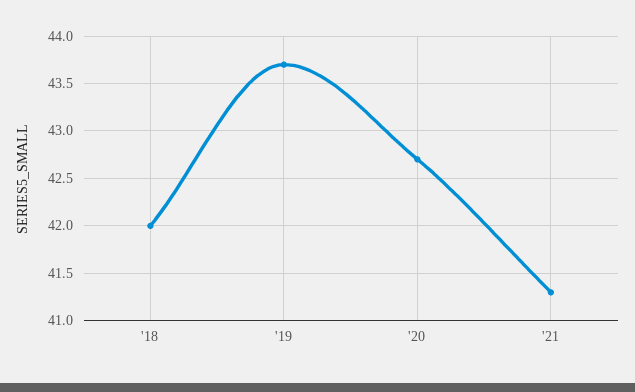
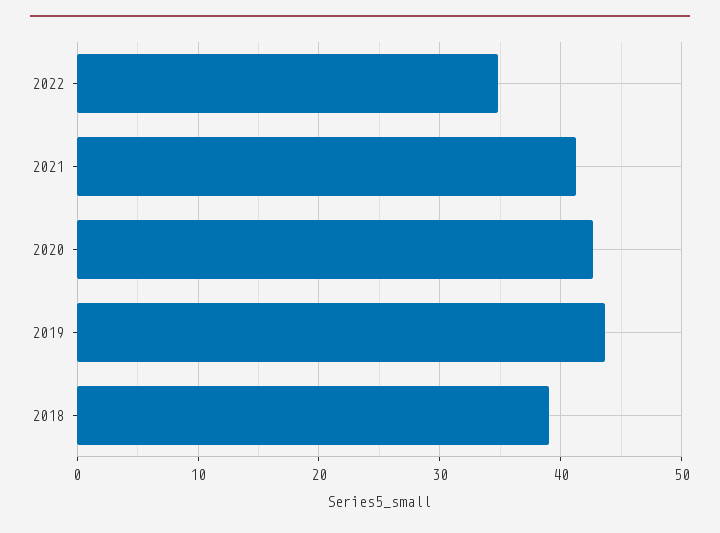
'18: 42 -> 39
2022: none -> 35

